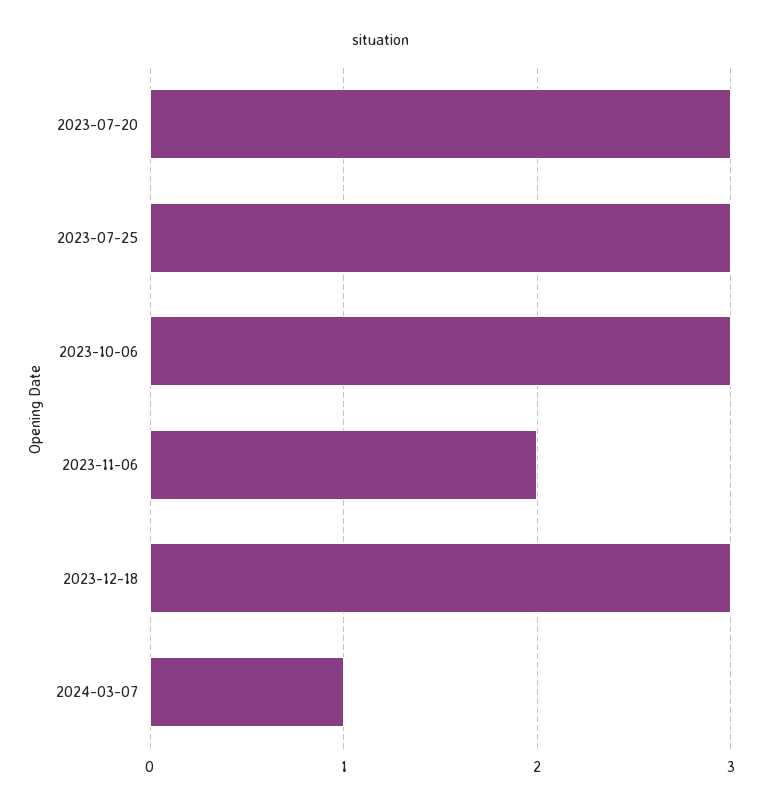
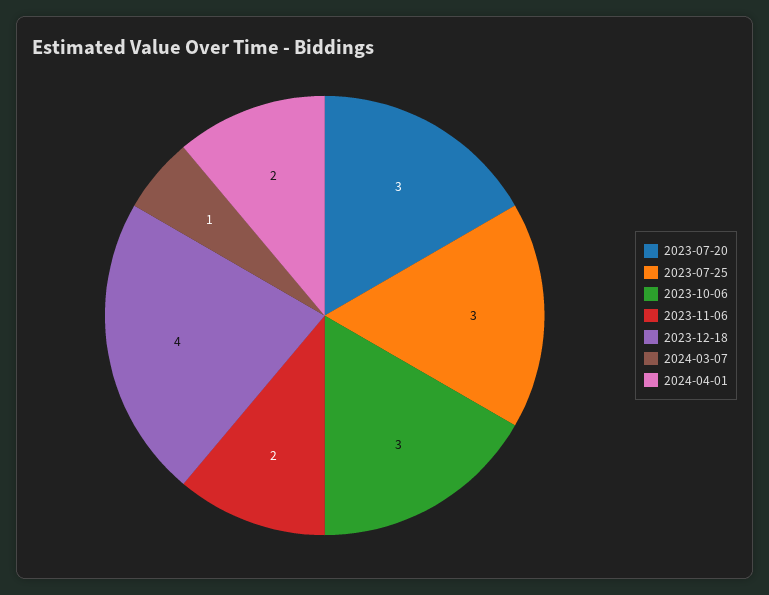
2023-12-18: 3 -> 4
2024-04-01: none -> 2

